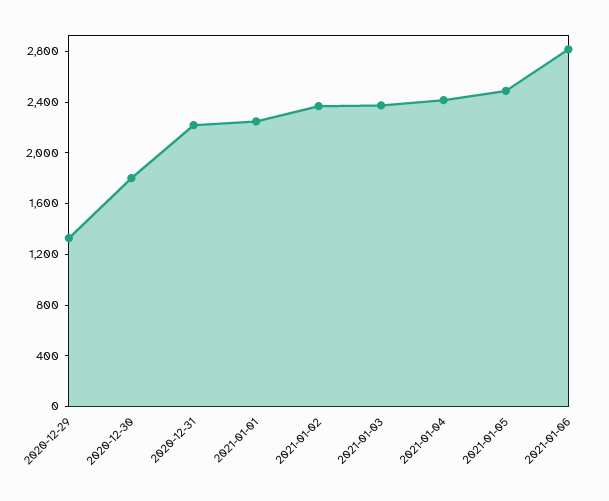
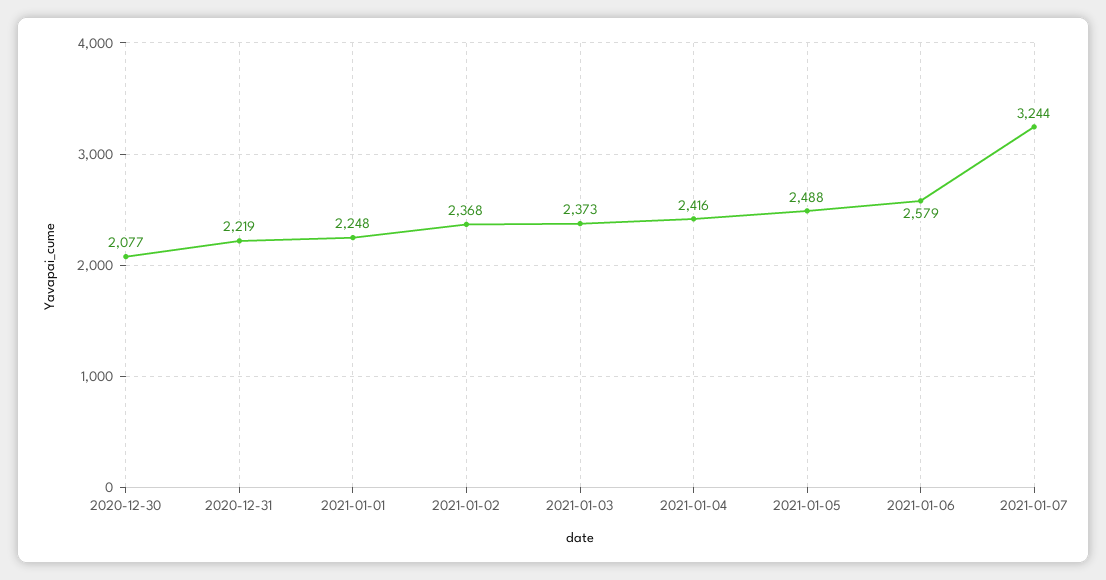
2020-12-29: 1300 -> none
2020-12-30: 1800 -> 2077
2021-01-06: 2800 -> 2579
2021-01-07: none -> 3244

